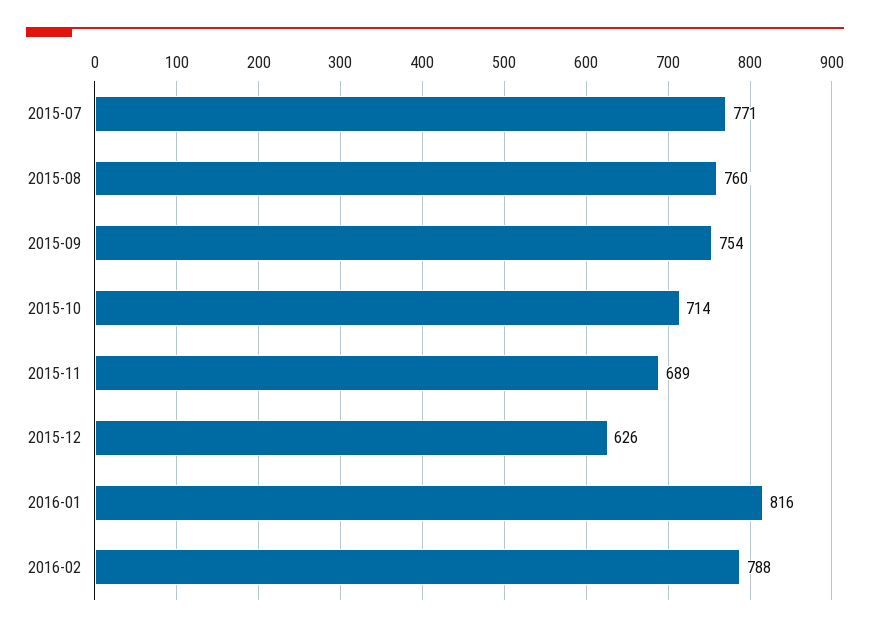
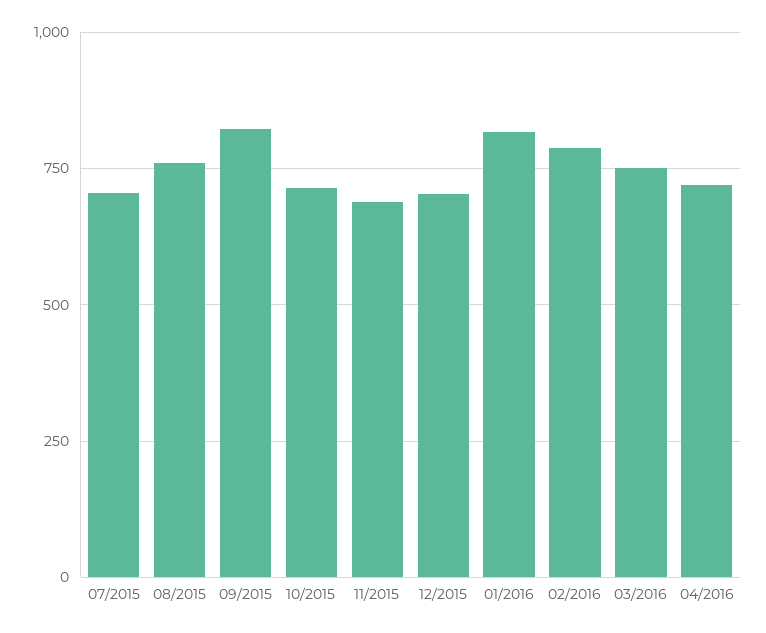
2015-07: 771 -> 700
2015-09: 754 -> 825
2015-12: 626 -> 700
03/2016: none -> 750
04/2016: none -> 725

